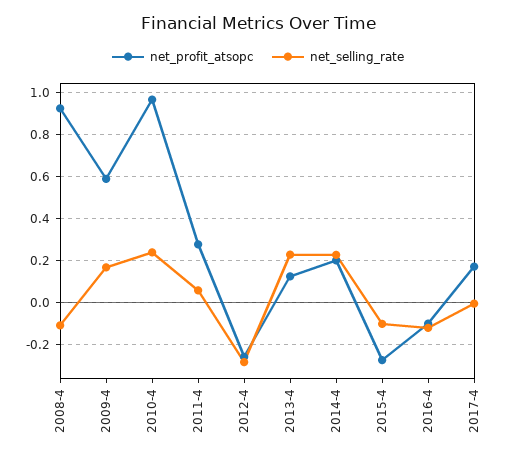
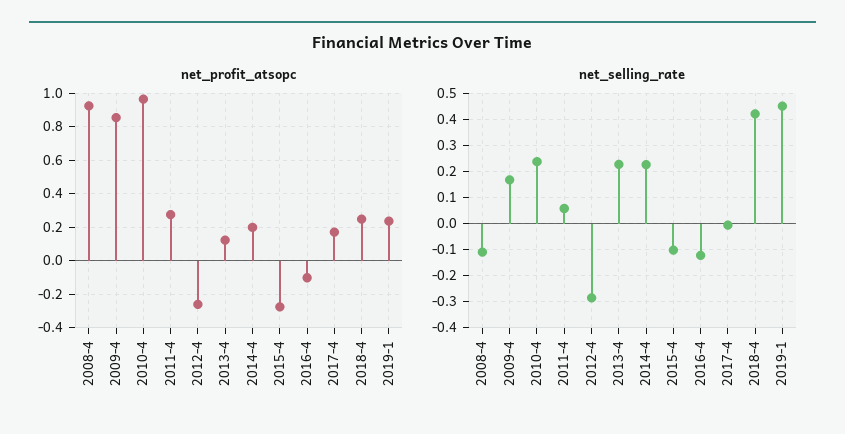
net_profit_atsopc, 2009-4: 0.6 -> 0.85
net_profit_atsopc, 2018-4: none -> 0.25
net_profit_atsopc, 2019-1: none -> 0.25
net_selling_rate, 2018-4: none -> 0.425
net_selling_rate, 2019-1: none -> 0.45

